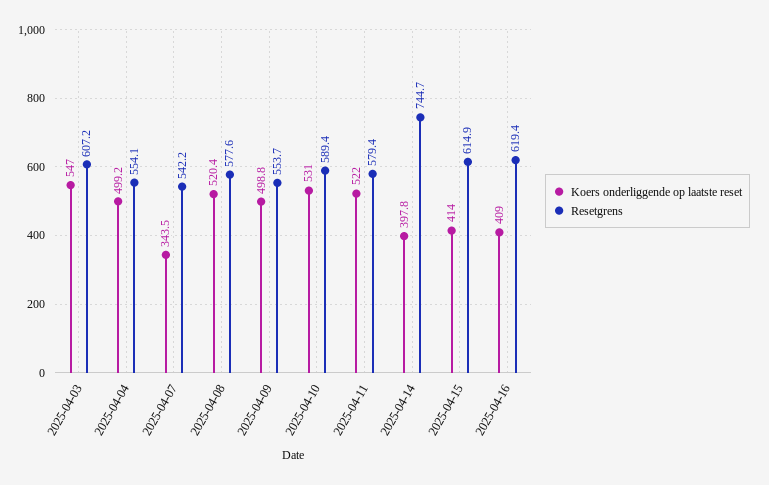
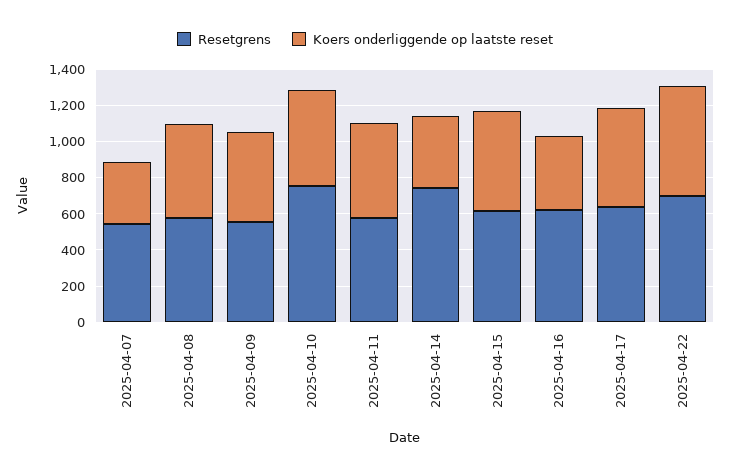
Koers onderliggende op laatste reset, 2025-04-03: 547 -> none
Resetgrens, 2025-04-03: 607.2 -> none
Koers onderliggende op laatste reset, 2025-04-04: 499.2 -> none
Resetgrens, 2025-04-04: 554.1 -> none
Resetgrens, 2025-04-10: 589.4 -> 750
Koers onderliggende op laatste reset, 2025-04-15: 414 -> 550
Resetgrens, 2025-04-17: none -> 650
Koers onderliggende op laatste reset, 2025-04-17: none -> 550
Resetgrens, 2025-04-22: none -> 700
Koers onderliggende op laatste reset, 2025-04-22: none -> 600

